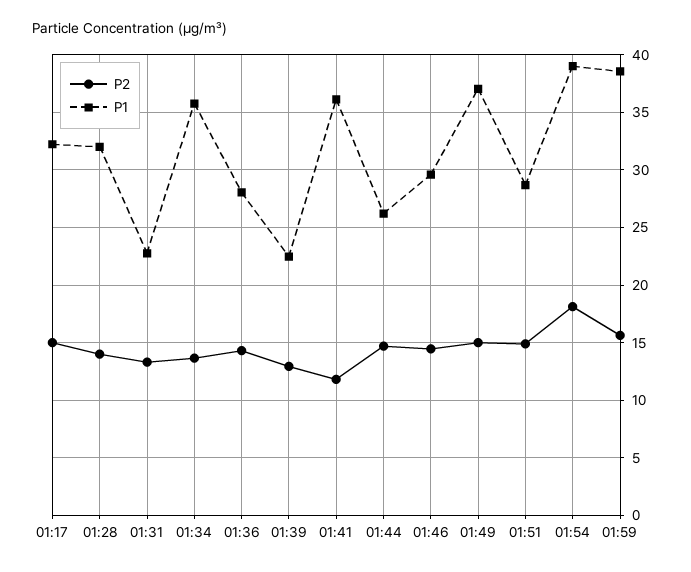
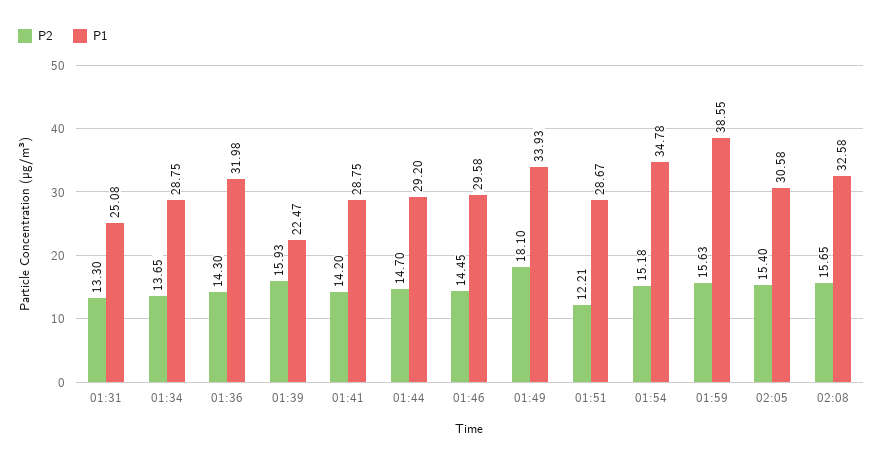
P2, 01:17: 15 -> none
P1, 01:17: 32 -> none
P2, 01:28: 14 -> none
P1, 01:28: 32 -> none
P1, 01:31: 23 -> 25.08
P1, 01:34: 36 -> 28.75
P1, 01:36: 28 -> 31.98
P2, 01:39: 13 -> 15.93
P2, 01:41: 12 -> 14.2
P1, 01:41: 36 -> 28.75
P1, 01:44: 26 -> 29.2
P2, 01:49: 15 -> 18.1
P1, 01:49: 37 -> 33.93
P2, 01:51: 15 -> 12.21
P2, 01:54: 18 -> 15.18
P1, 01:54: 39 -> 34.78
P2, 02:05: none -> 15.4
P1, 02:05: none -> 30.58
P2, 02:08: none -> 15.65
P1, 02:08: none -> 32.58

